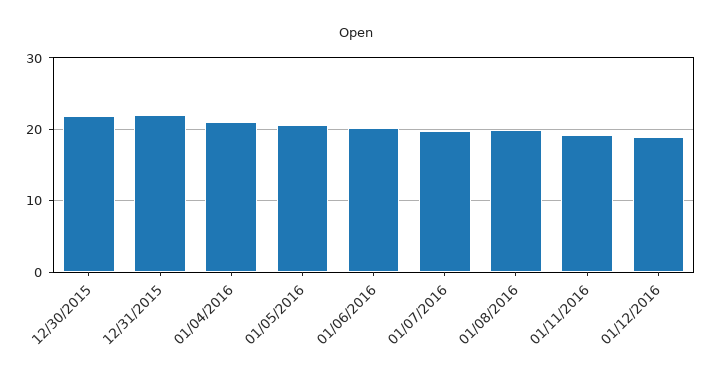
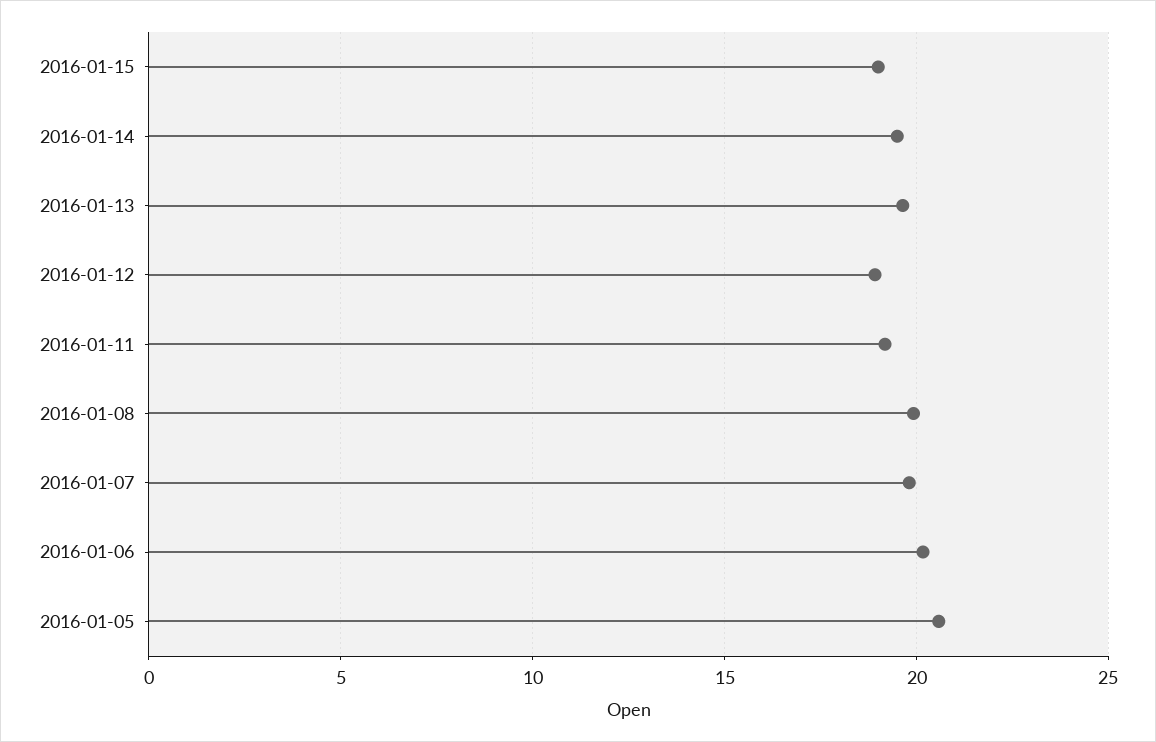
12/30/2015: 22 -> none
12/31/2015: 22 -> none
01/04/2016: 21 -> none
2016-01-15: none -> 19
2016-01-14: none -> 19.5
2016-01-13: none -> 19.5

